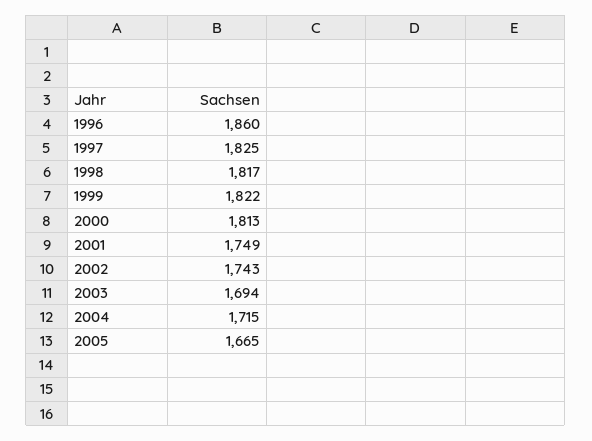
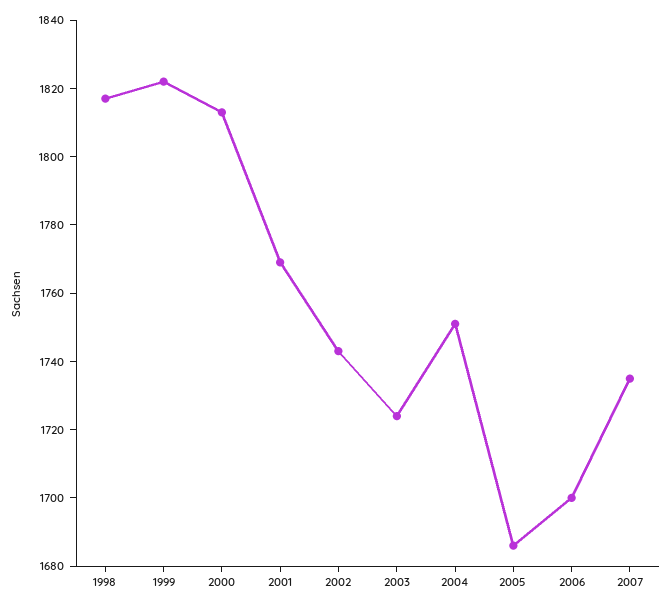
1996: 1860 -> none
1997: 1825 -> none
2001: 1749 -> 1770
2003: 1694 -> 1725
2004: 1715 -> 1750
2005: 1665 -> 1685
2006: none -> 1700
2007: none -> 1735

